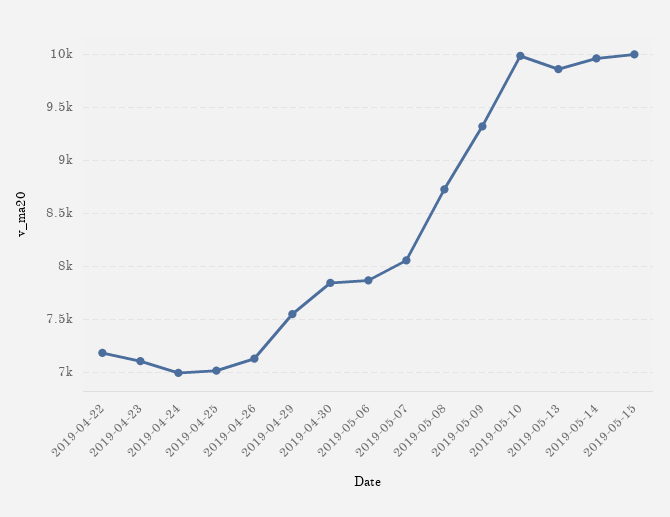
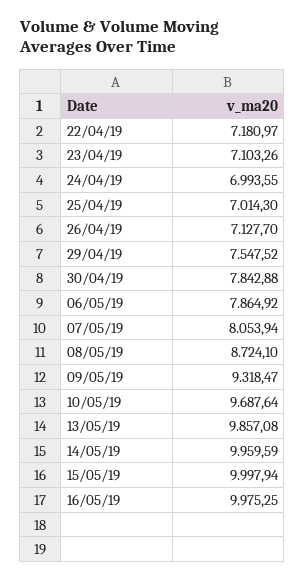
2019-05-10: 10000 -> 9687.64
16/05/19: none -> 9975.25

